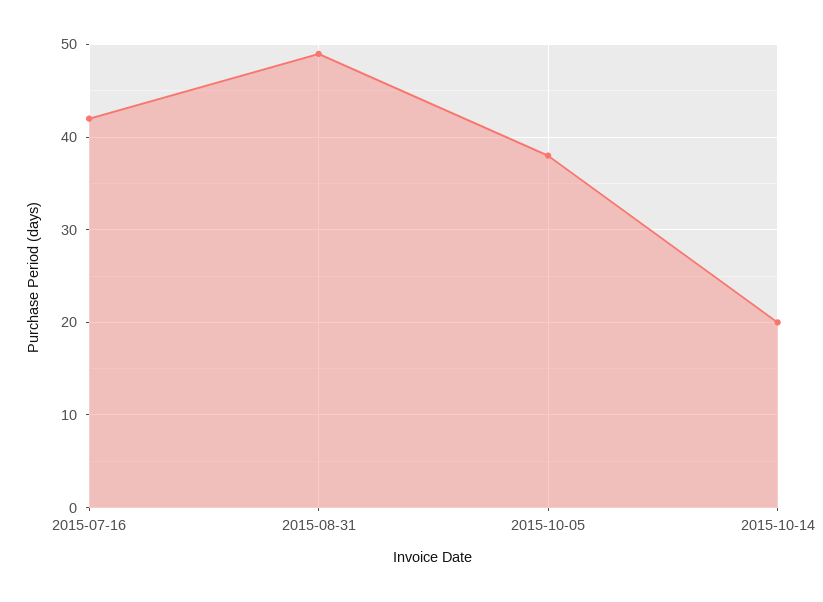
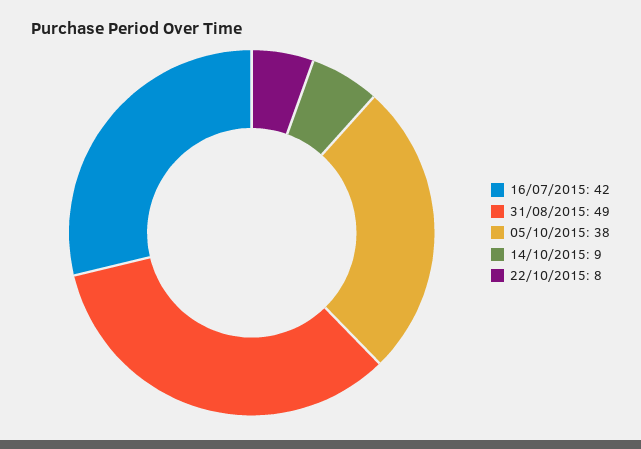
2015-10-14: 20 -> 9
22/10/2015: none -> 8

